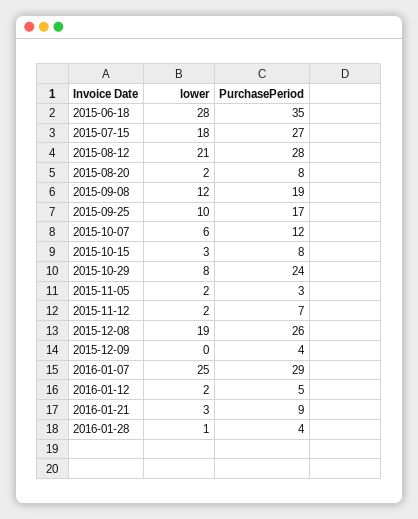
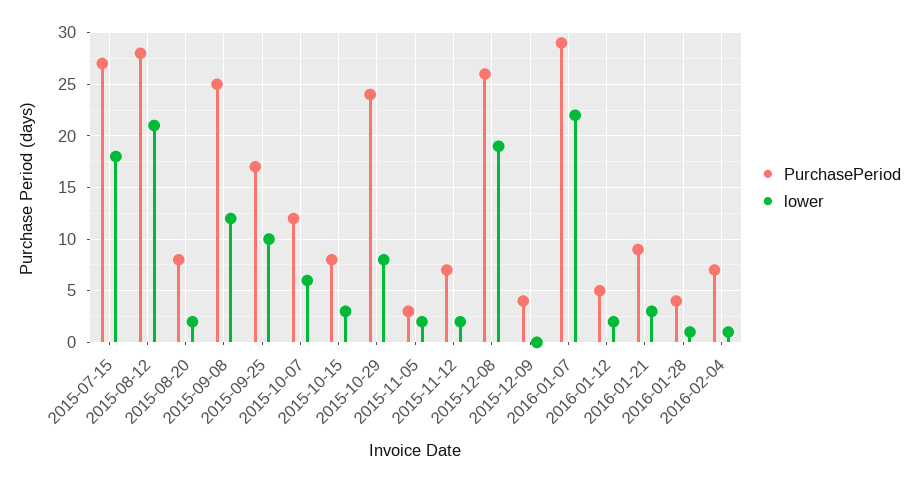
lower, 2015-06-18: 28 -> none
PurchasePeriod, 2015-06-18: 35 -> none
PurchasePeriod, 2015-09-08: 19 -> 25
lower, 2016-01-07: 25 -> 22
PurchasePeriod, 2016-02-04: none -> 7
lower, 2016-02-04: none -> 1

